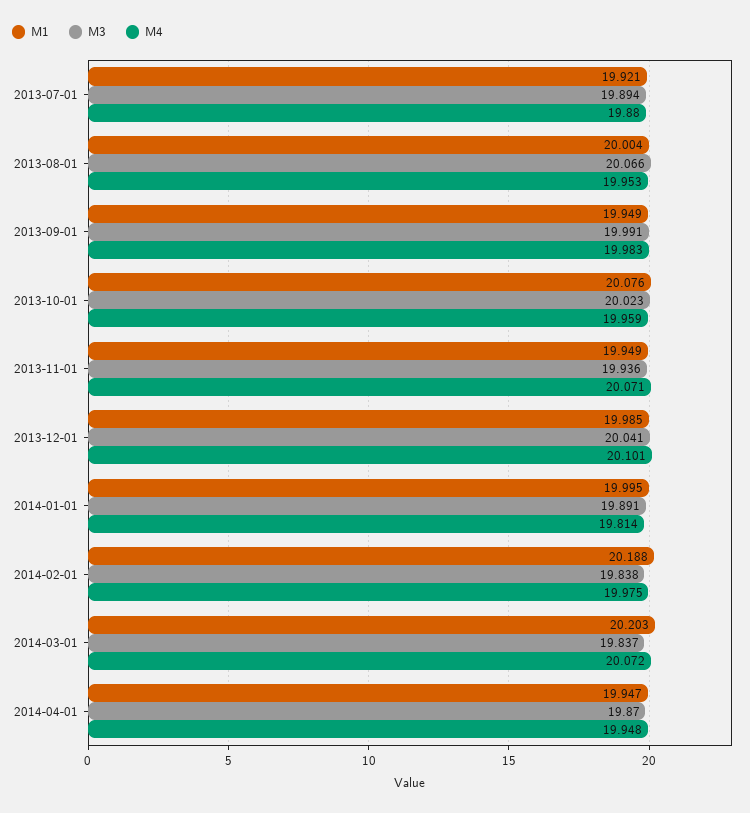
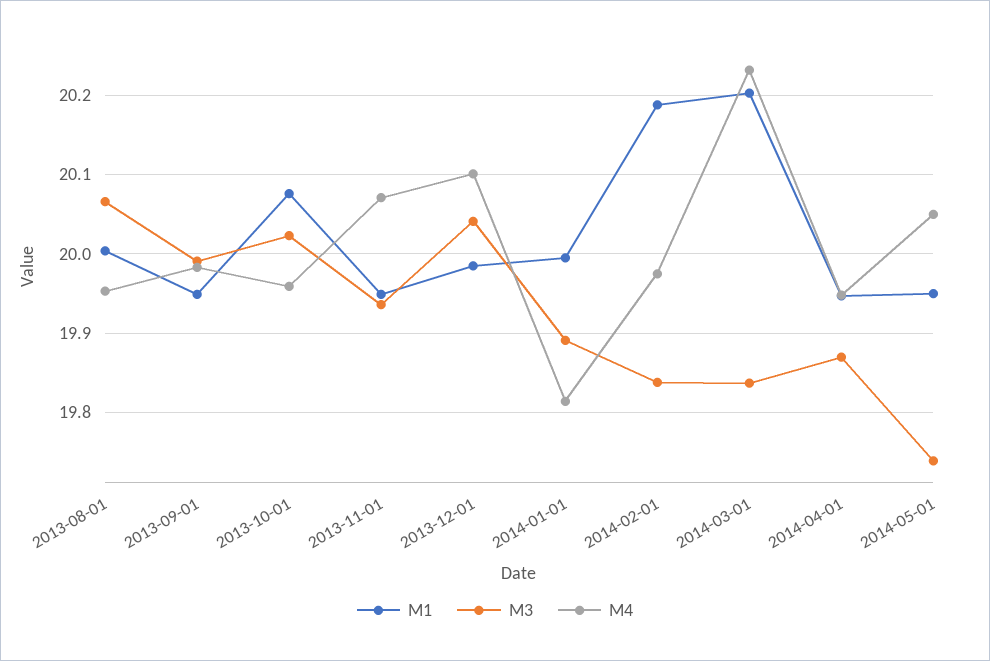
M1, 2013-07-01: 19.921 -> none
M3, 2013-07-01: 19.894 -> none
M4, 2013-07-01: 19.88 -> none
M4, 2014-03-01: 20.072 -> 20.23
M1, 2014-05-01: none -> 19.95
M3, 2014-05-01: none -> 19.74
M4, 2014-05-01: none -> 20.05

